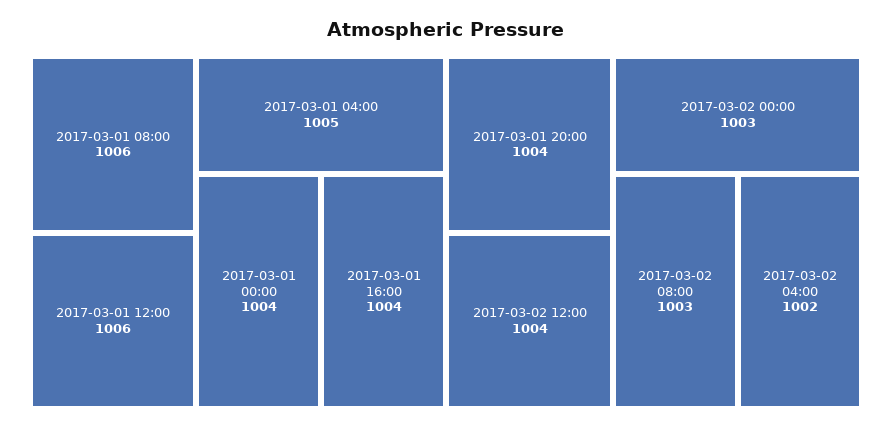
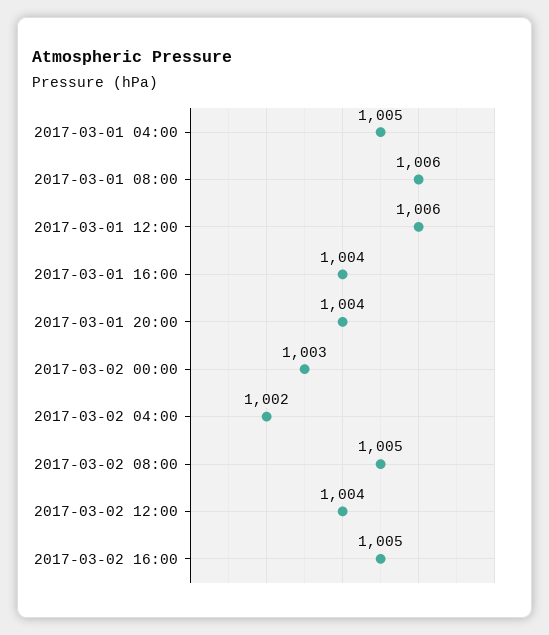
2017-03-01 00:00: 1004 -> none
2017-03-02 08:00: 1003 -> 1005
2017-03-02 16:00: none -> 1005

